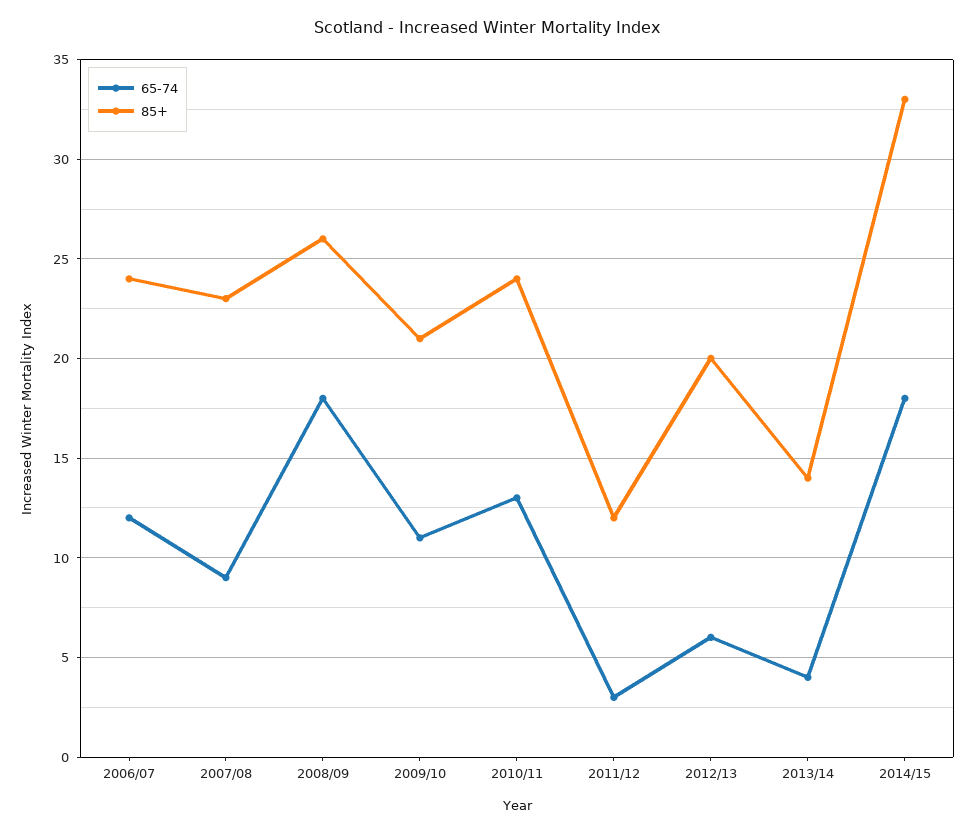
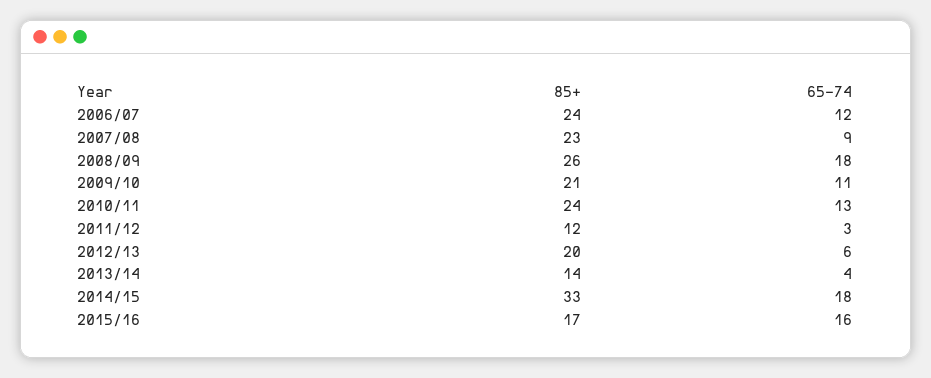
85+, 2015/16: none -> 17
65-74, 2015/16: none -> 16

